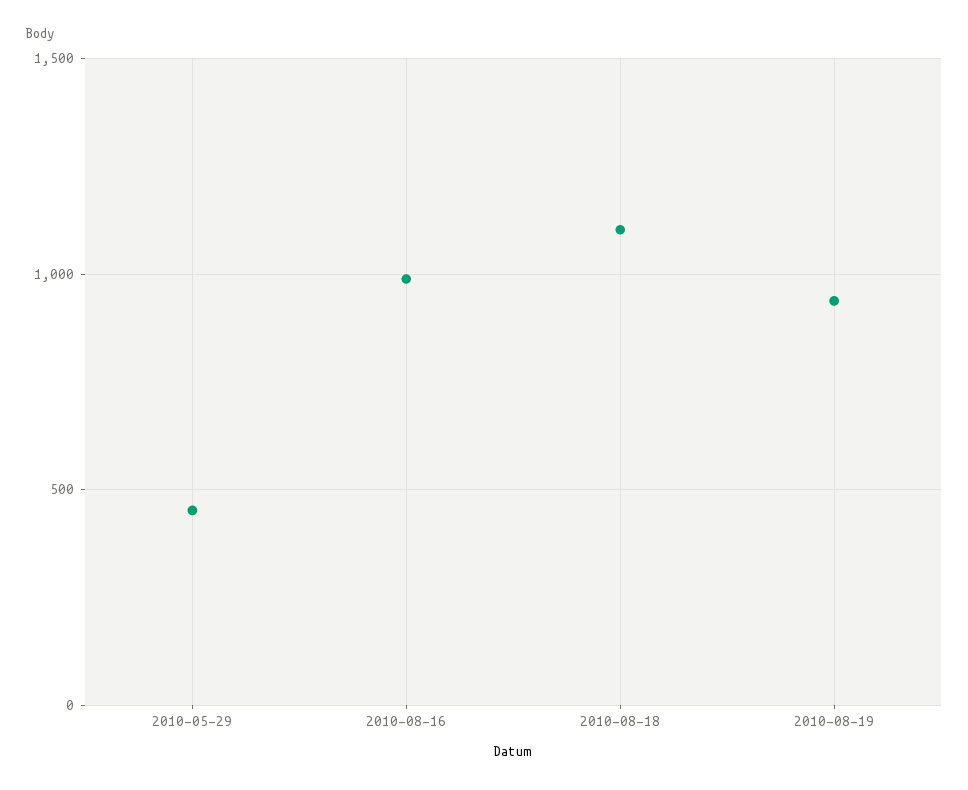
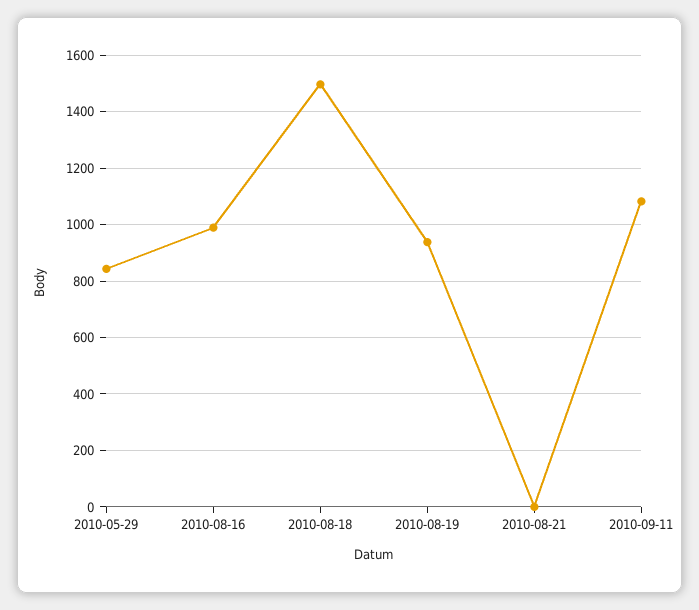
2010-05-29: 450 -> 850
2010-08-18: 1100 -> 1500
2010-08-21: none -> 0
2010-09-11: none -> 1075

